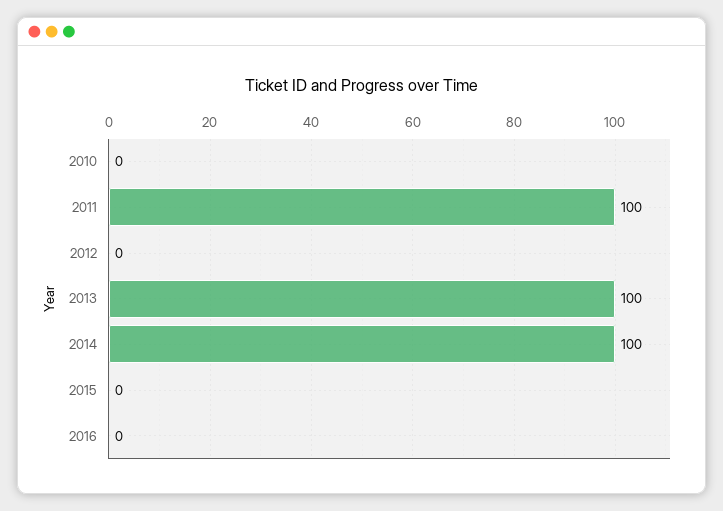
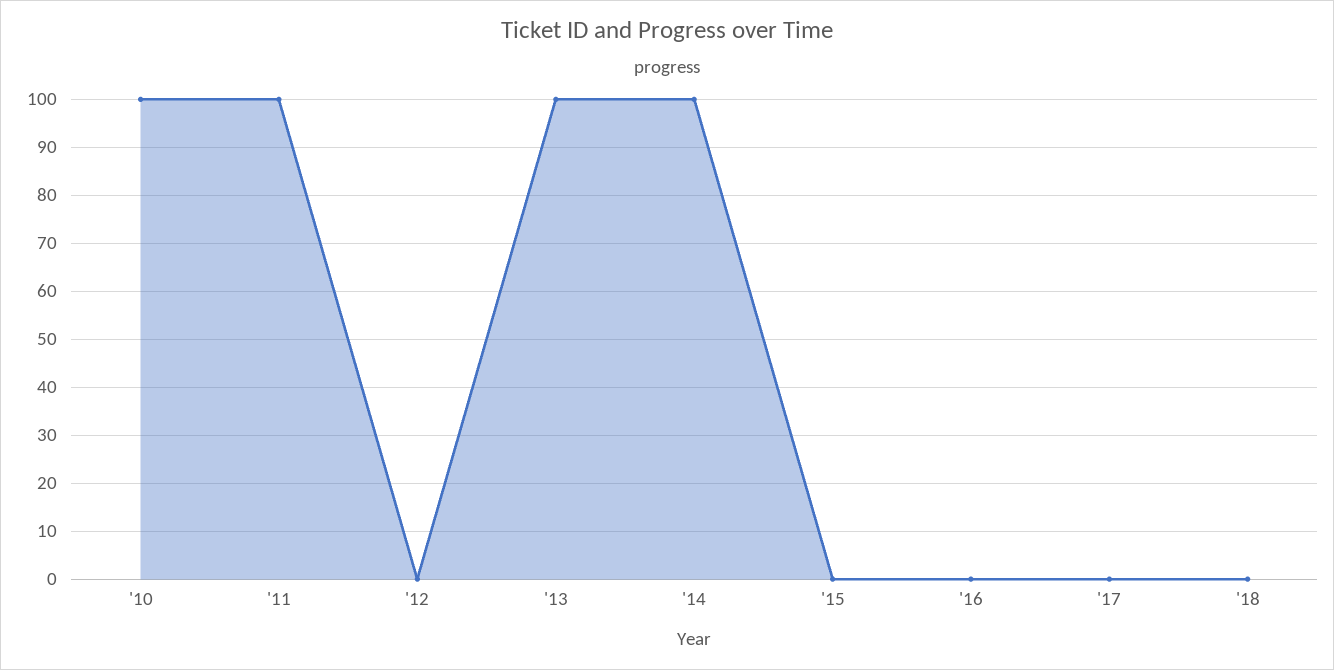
2010: 0 -> 100
'17: none -> 0
'18: none -> 0

